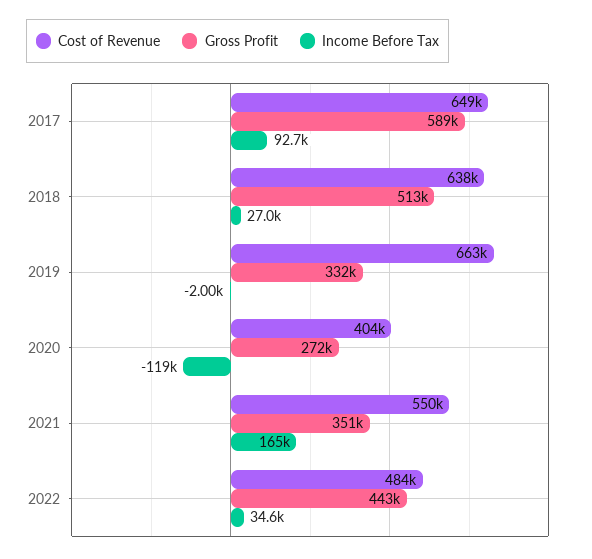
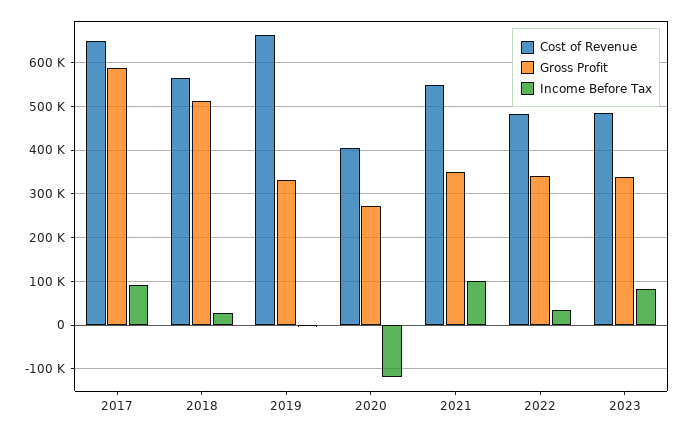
Cost of Revenue, 2018: 638000 -> 560000
Income Before Tax, 2021: 165000 -> 100000
Gross Profit, 2022: 443000 -> 340000
Cost of Revenue, 2023: none -> 480000
Gross Profit, 2023: none -> 340000
Income Before Tax, 2023: none -> 80000

